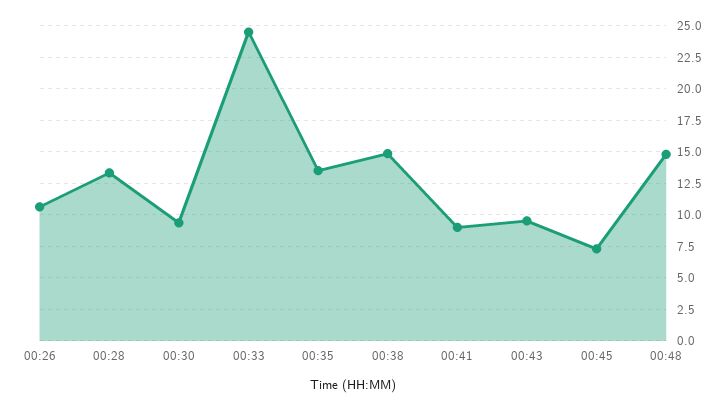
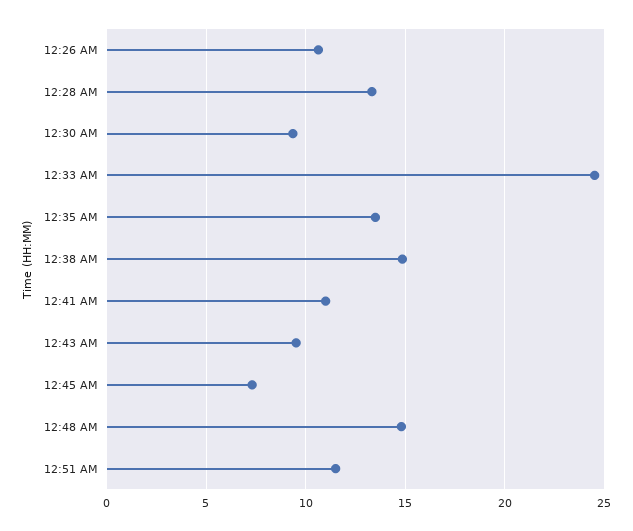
00:41: 9 -> 11
12:51 AM: none -> 11.5

